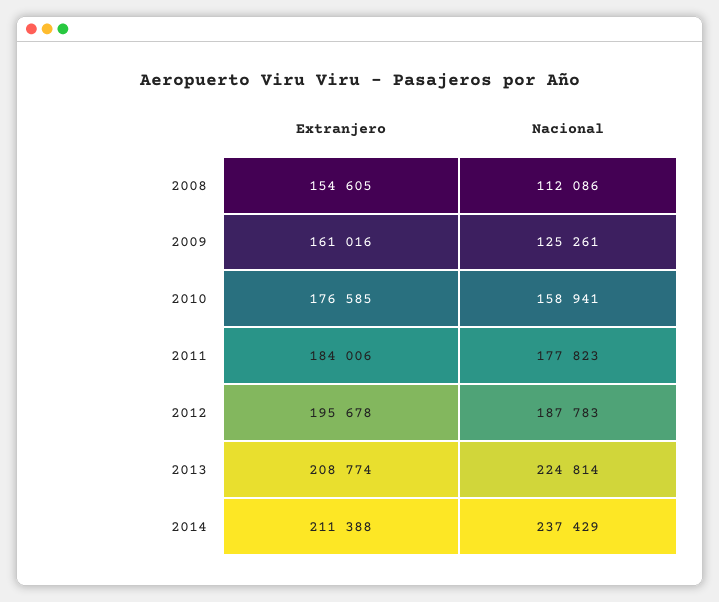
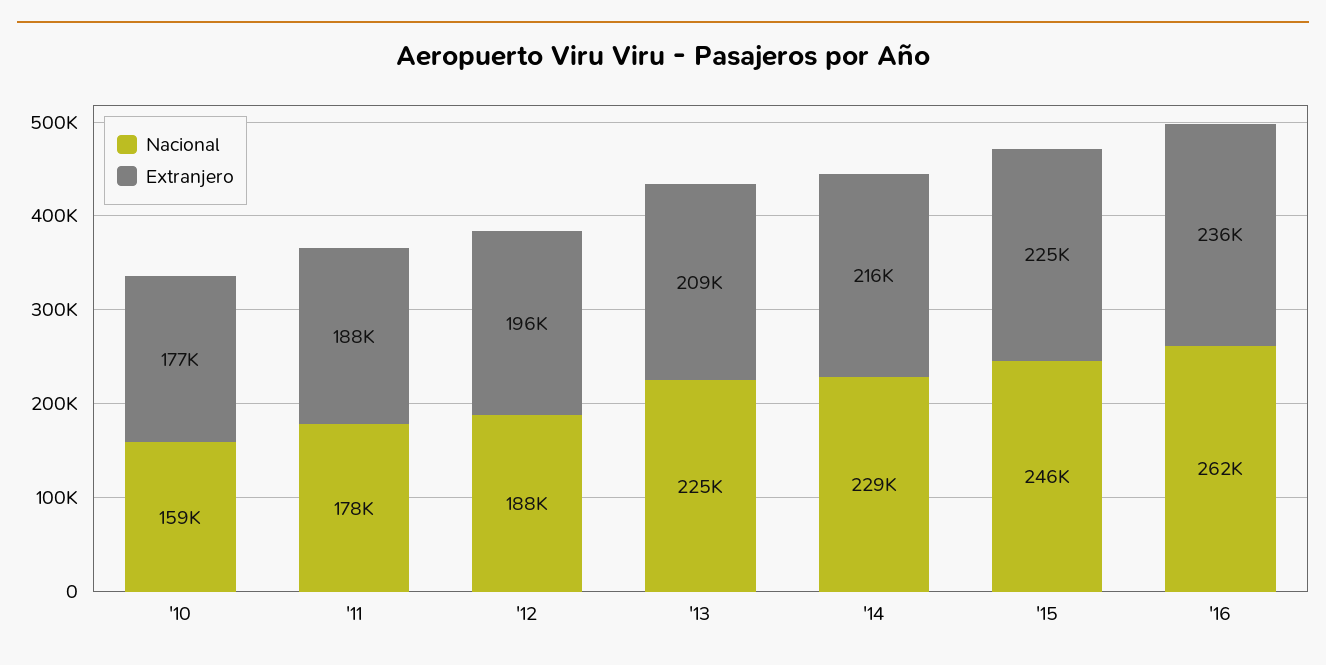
Extranjero, 2008: 154605 -> none
Nacional, 2008: 112086 -> none
Extranjero, 2009: 161016 -> none
Nacional, 2009: 125261 -> none
Extranjero, 2011: 184006 -> 188000
Extranjero, 2014: 211388 -> 216000
Nacional, 2014: 237429 -> 229000
Nacional, '15: none -> 246000
Extranjero, '15: none -> 225000
Nacional, '16: none -> 262000
Extranjero, '16: none -> 236000

